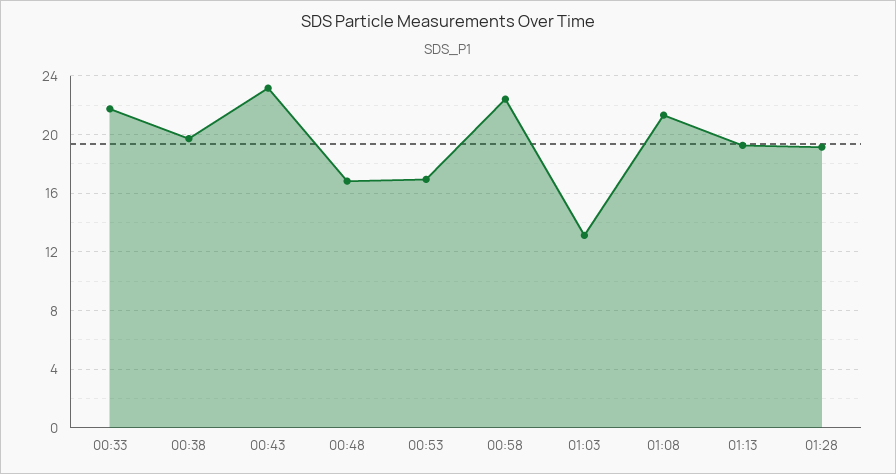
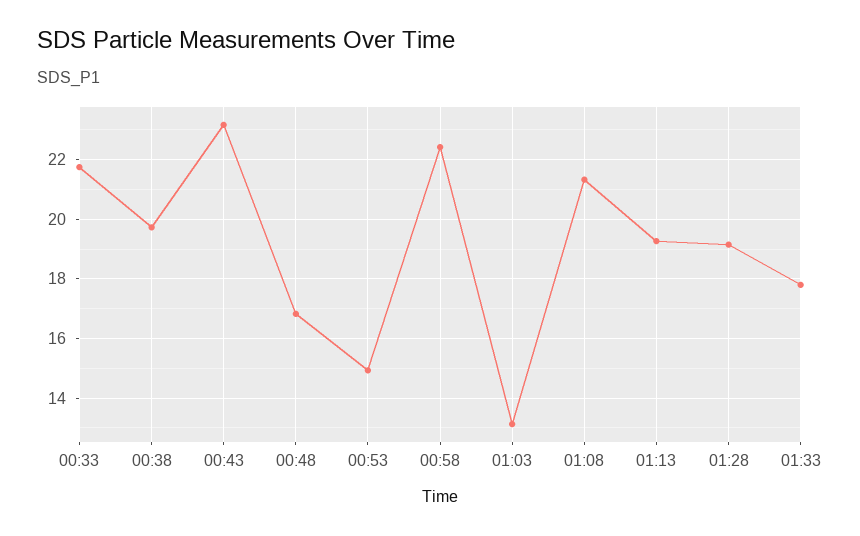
00:53: 17 -> 15
01:33: none -> 17.75

